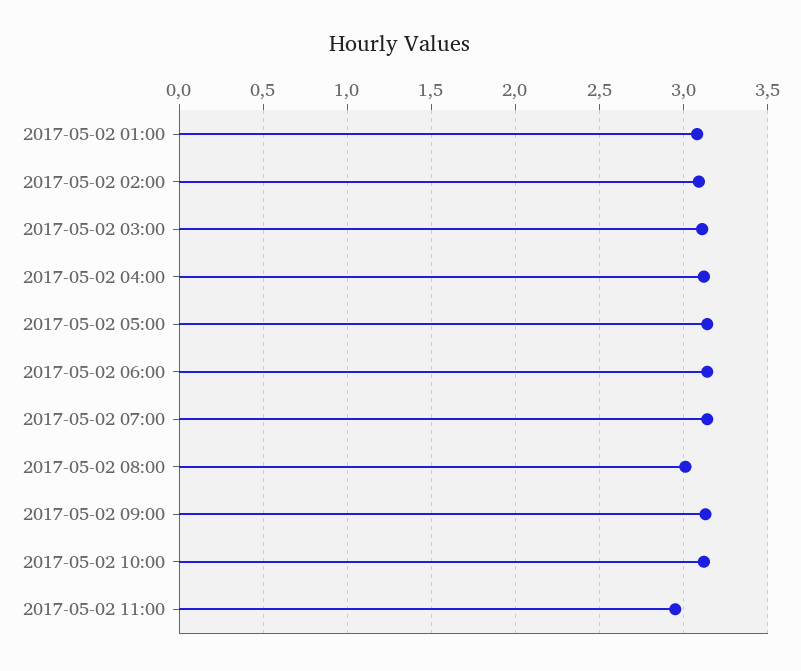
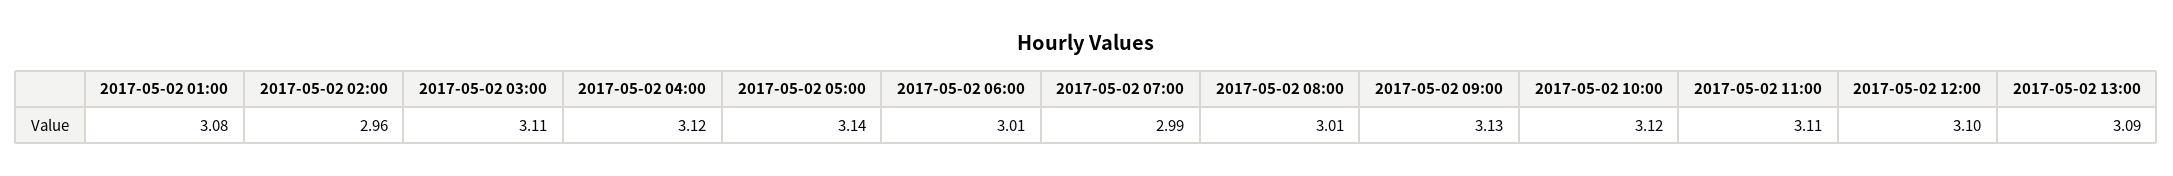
2017-05-02 02:00: 3.1 -> 2.96
2017-05-02 06:00: 3.15 -> 3.01
2017-05-02 07:00: 3.15 -> 2.99
2017-05-02 11:00: 2.95 -> 3.11
2017-05-02 12:00: none -> 3.1
2017-05-02 13:00: none -> 3.09

